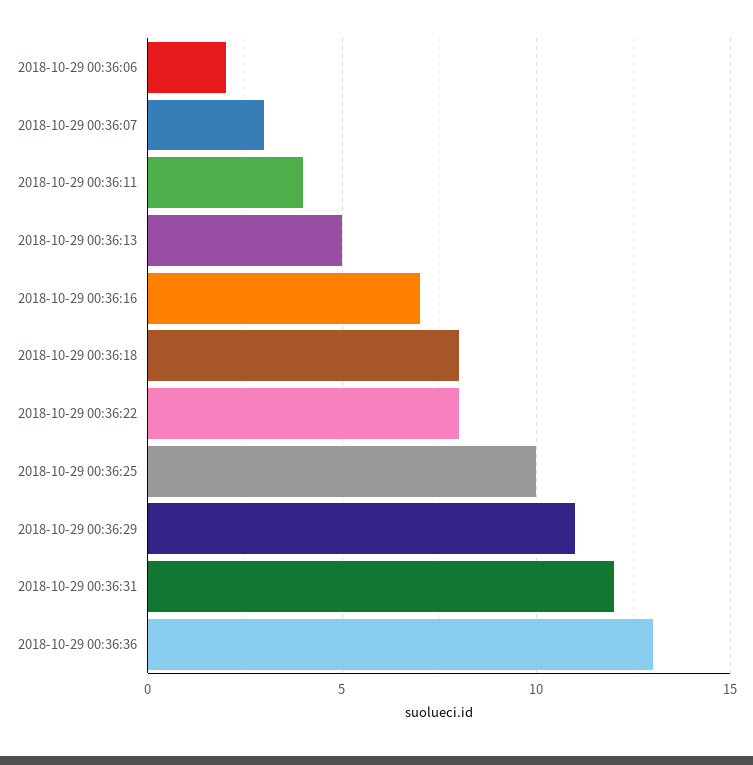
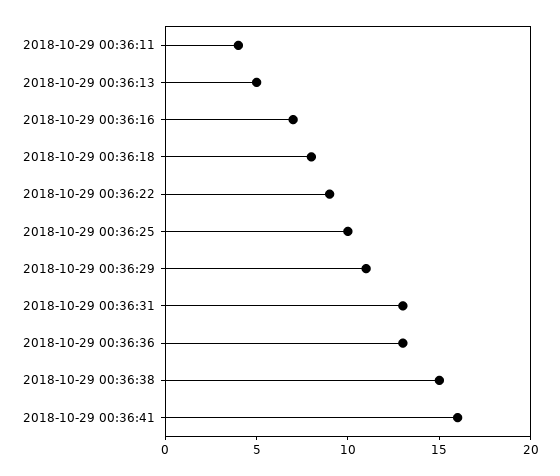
2018-10-29 00:36:06: 2 -> none
2018-10-29 00:36:07: 3 -> none
2018-10-29 00:36:22: 8 -> 9
2018-10-29 00:36:31: 12 -> 13
2018-10-29 00:36:38: none -> 15
2018-10-29 00:36:41: none -> 16

